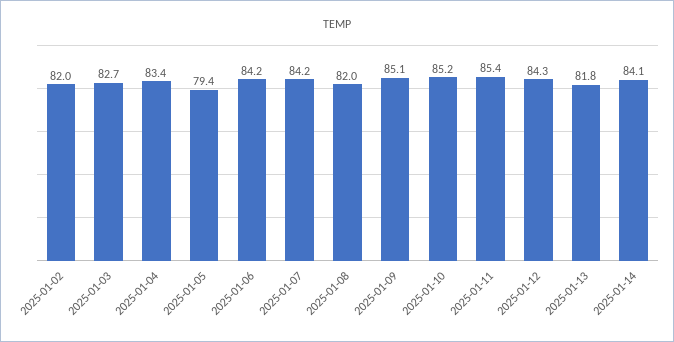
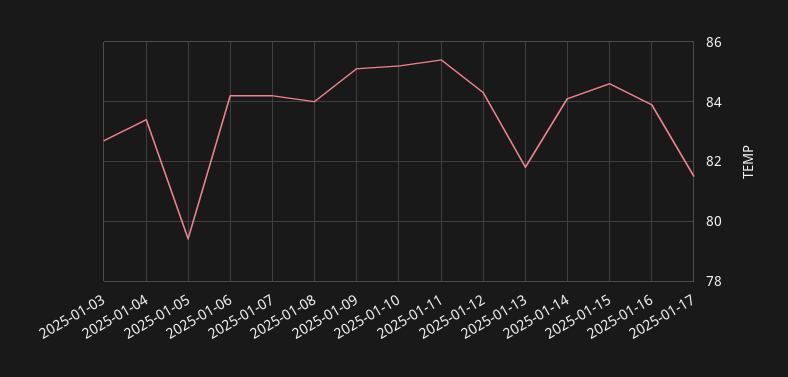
2025-01-02: 82 -> none
2025-01-08: 82 -> 84
2025-01-15: none -> 84.5
2025-01-16: none -> 84
2025-01-17: none -> 81.5

